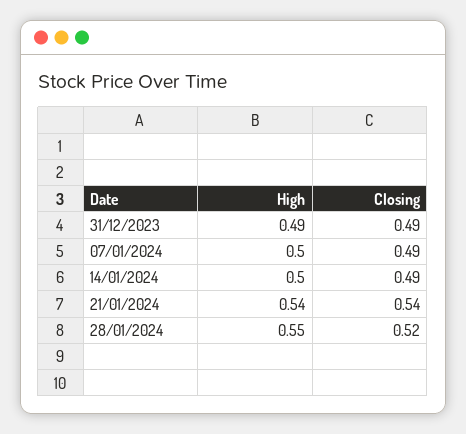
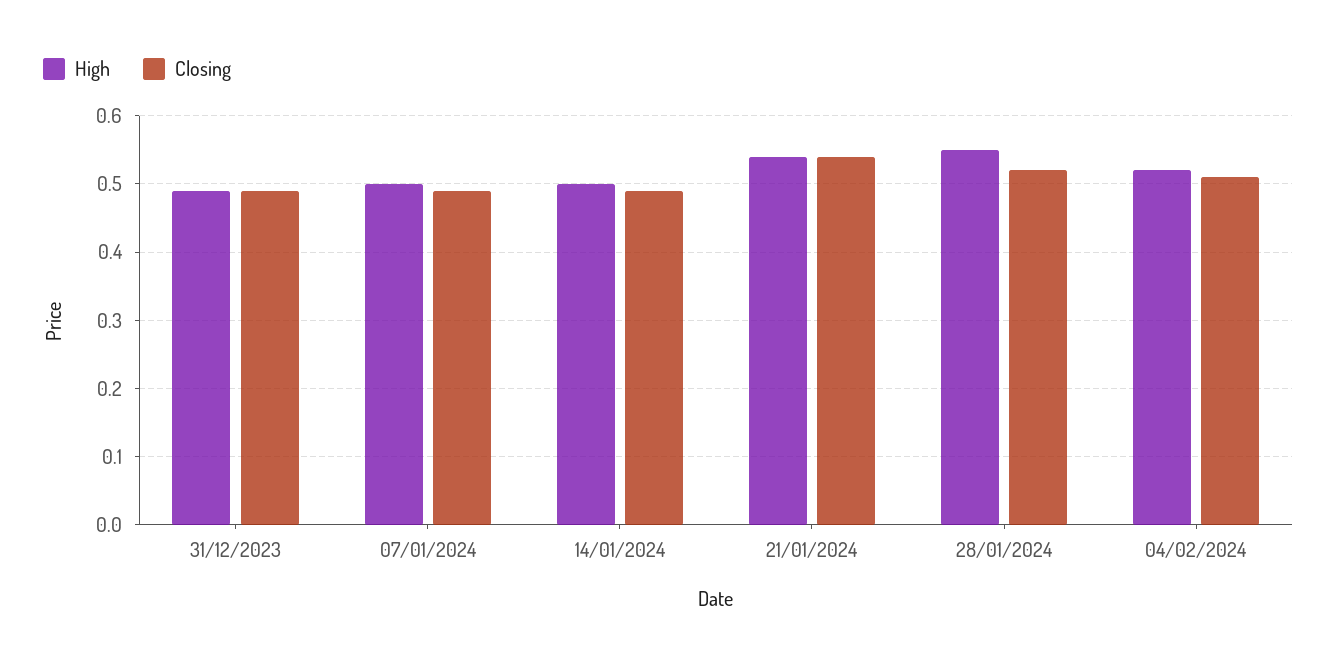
High, 04/02/2024: none -> 0.52
Closing, 04/02/2024: none -> 0.51

